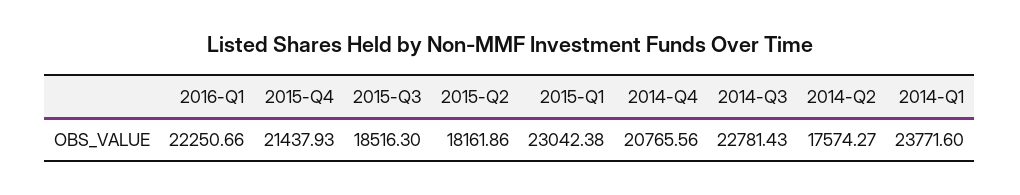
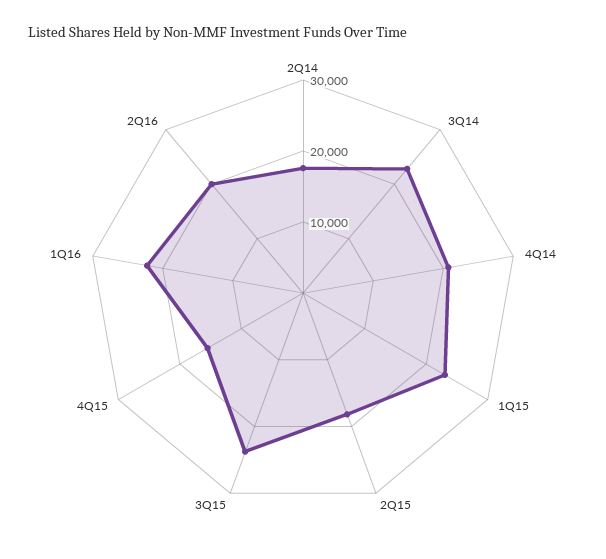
2015-Q4: 21437.93 -> 16000
2015-Q3: 18516.3 -> 24000
2014-Q1: 23771.6 -> none
2Q16: none -> 20000

